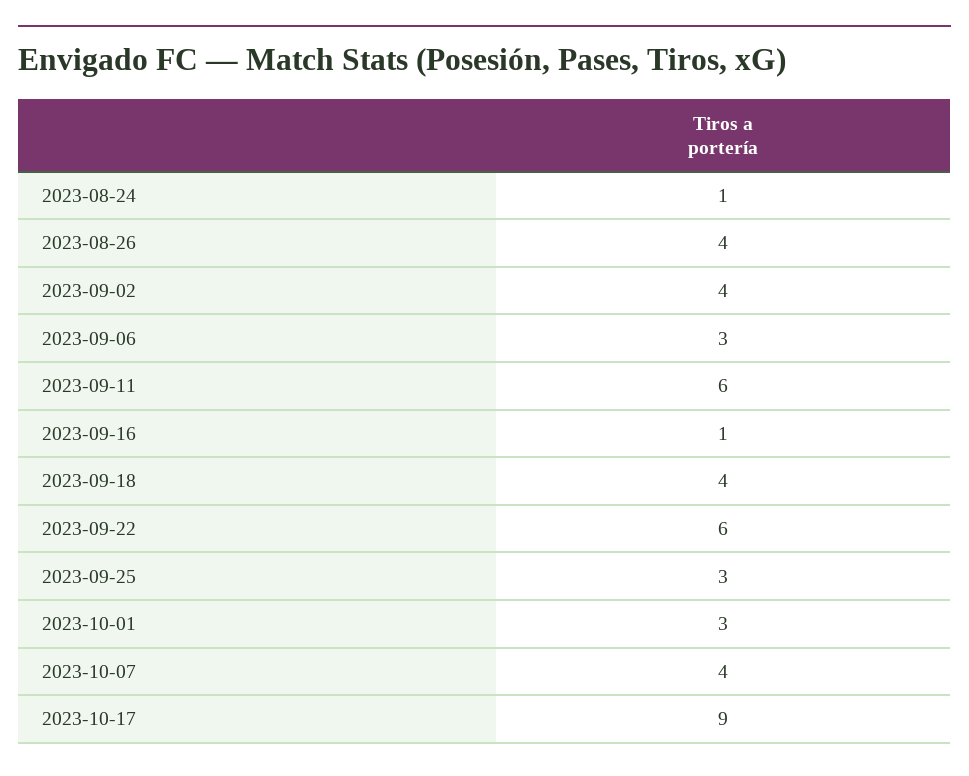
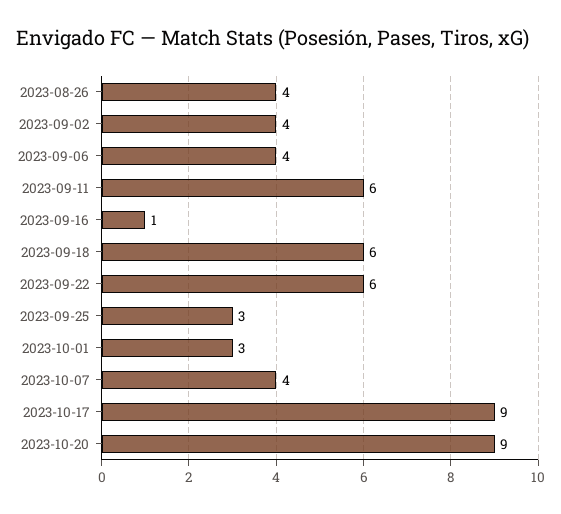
2023-08-24: 1 -> none
2023-09-06: 3 -> 4
2023-09-18: 4 -> 6
2023-10-20: none -> 9

